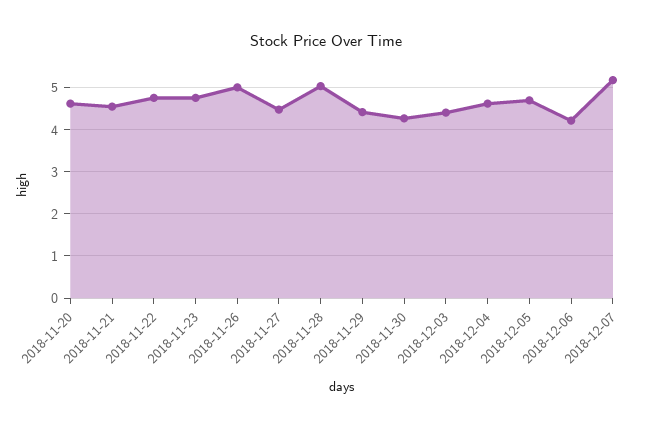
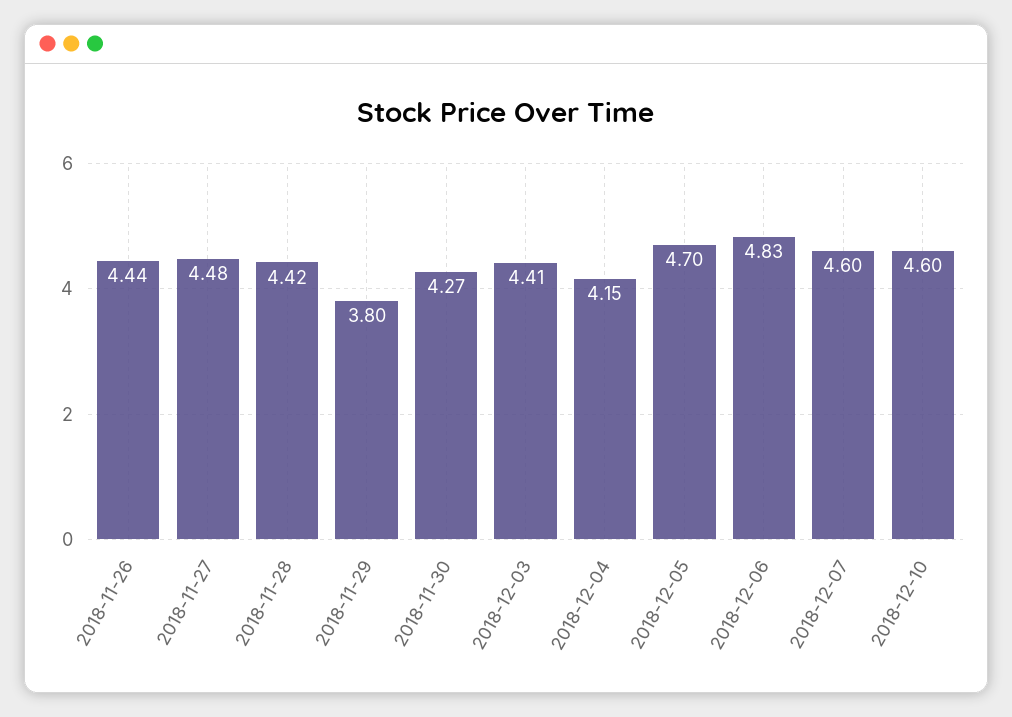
2018-11-20: 4.6 -> none
2018-11-21: 4.6 -> none
2018-11-22: 4.8 -> none
2018-11-23: 4.8 -> none
2018-11-26: 5 -> 4.44
2018-11-28: 5 -> 4.42
2018-11-29: 4.4 -> 3.8
2018-12-04: 4.6 -> 4.15
2018-12-06: 4.2 -> 4.83
2018-12-07: 5.2 -> 4.6
2018-12-10: none -> 4.6

